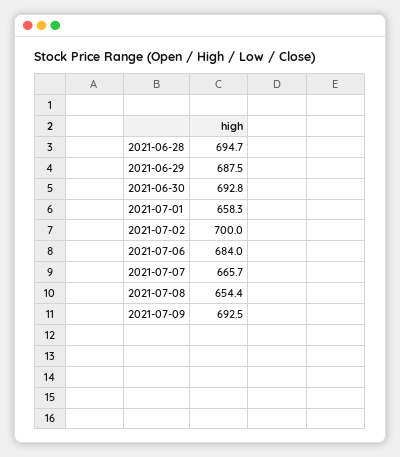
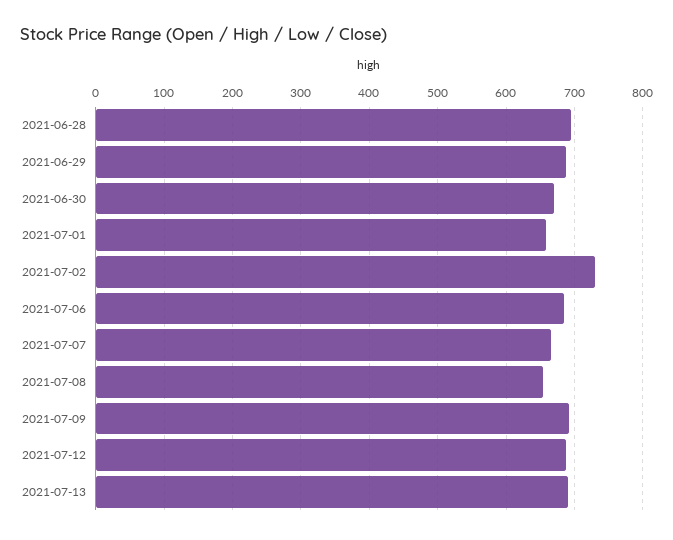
2021-06-30: 692.8 -> 670
2021-07-02: 700 -> 730
2021-07-12: none -> 690
2021-07-13: none -> 690

